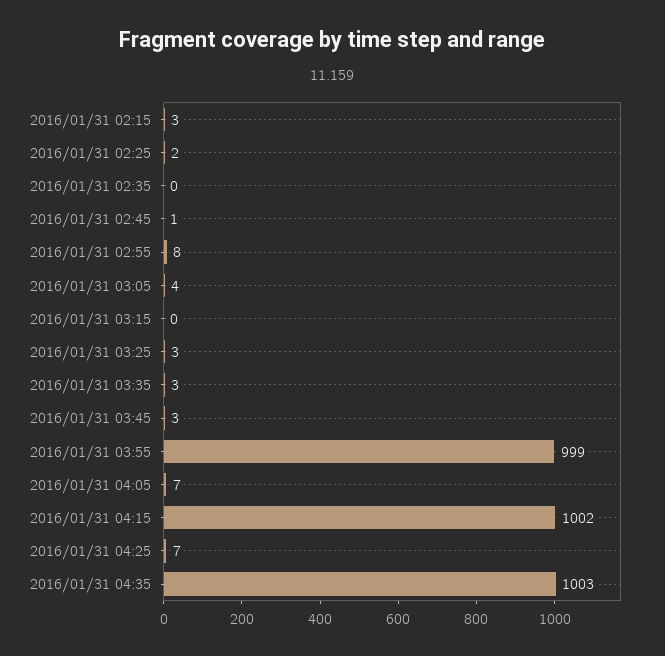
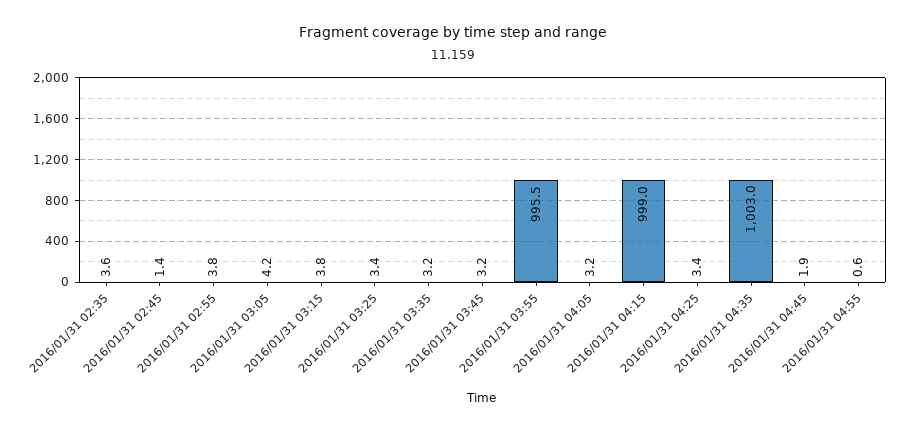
2016/01/31 02:15: 3 -> none
2016/01/31 02:25: 2 -> none
2016/01/31 02:35: 0 -> 3.6
2016/01/31 02:55: 8 -> 3.8
2016/01/31 03:15: 0 -> 3.8
2016/01/31 03:55: 999 -> 995.5
2016/01/31 04:05: 7 -> 3.2
2016/01/31 04:15: 1002 -> 999
2016/01/31 04:25: 7 -> 3.4
2016/01/31 04:45: none -> 1.9
2016/01/31 04:55: none -> 0.6

